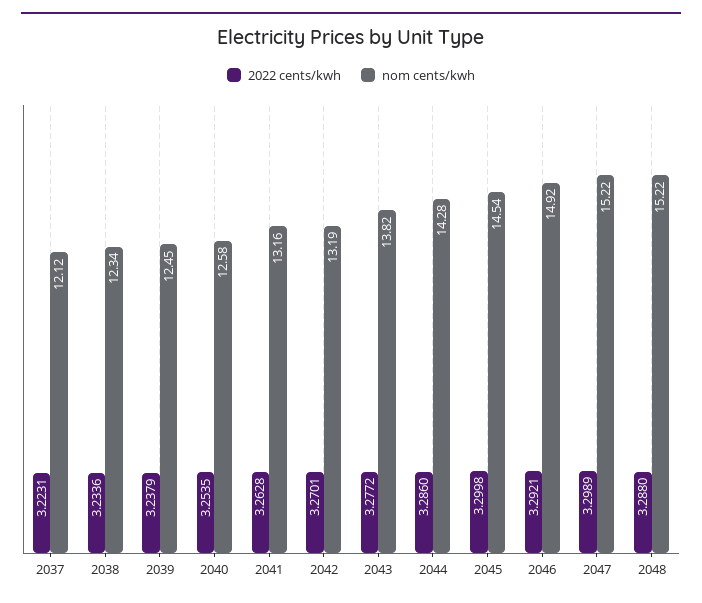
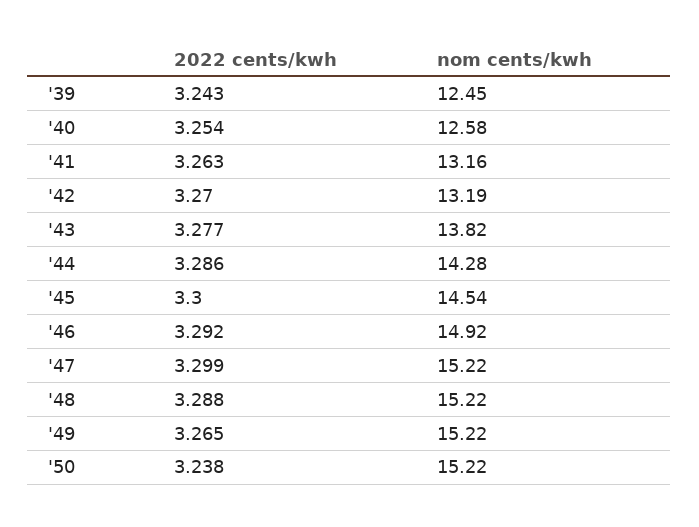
2022 cents/kwh, 2037: 3.2231 -> none
nom cents/kwh, 2037: 12.12 -> none
2022 cents/kwh, 2038: 3.2336 -> none
nom cents/kwh, 2038: 12.34 -> none
2022 cents/kwh, 2039: 3.2379 -> 3.243
2022 cents/kwh, '49: none -> 3.265
nom cents/kwh, '49: none -> 15.22
2022 cents/kwh, '50: none -> 3.238
nom cents/kwh, '50: none -> 15.22

